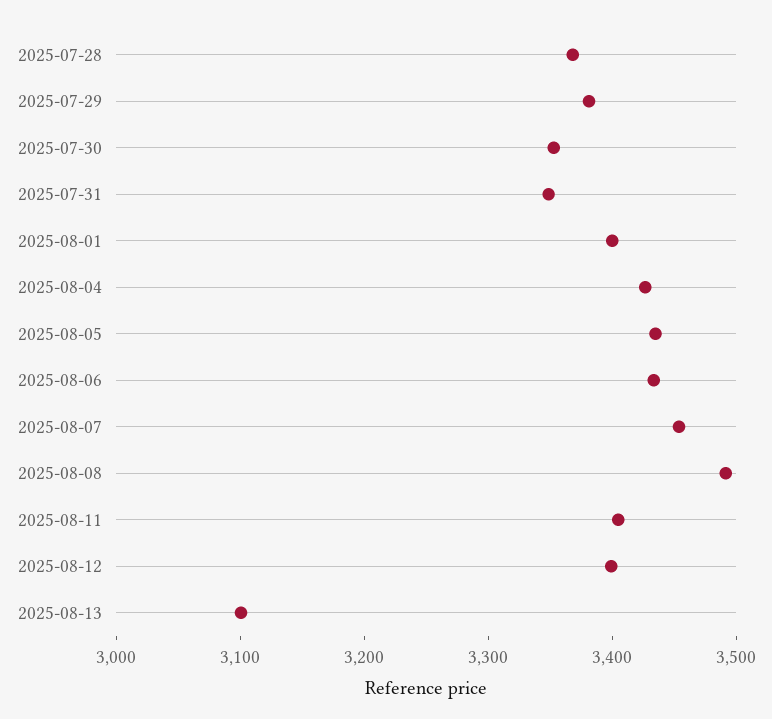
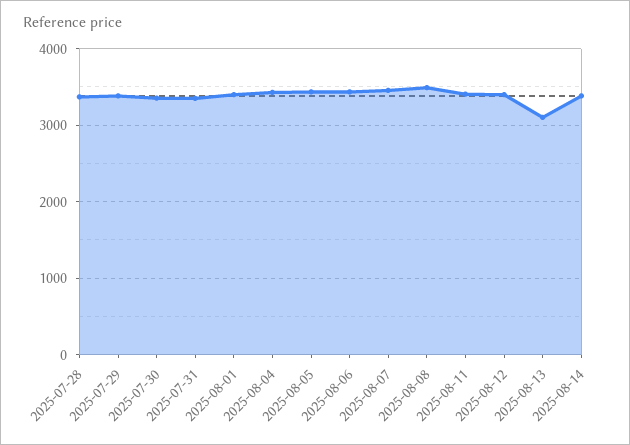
2025-08-14: none -> 3400

